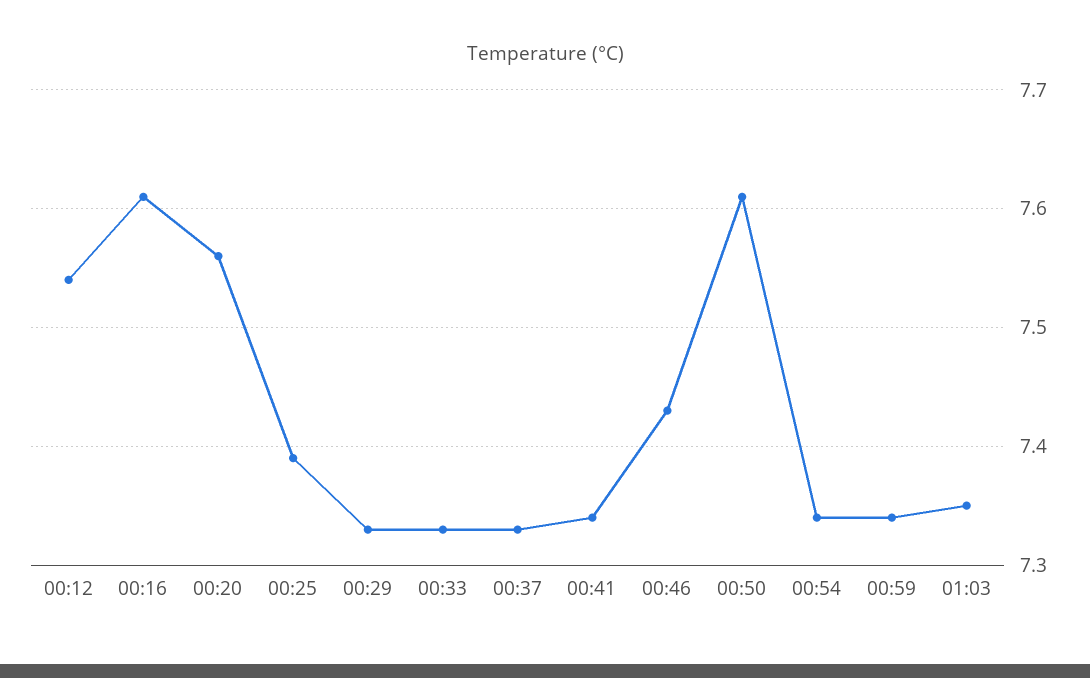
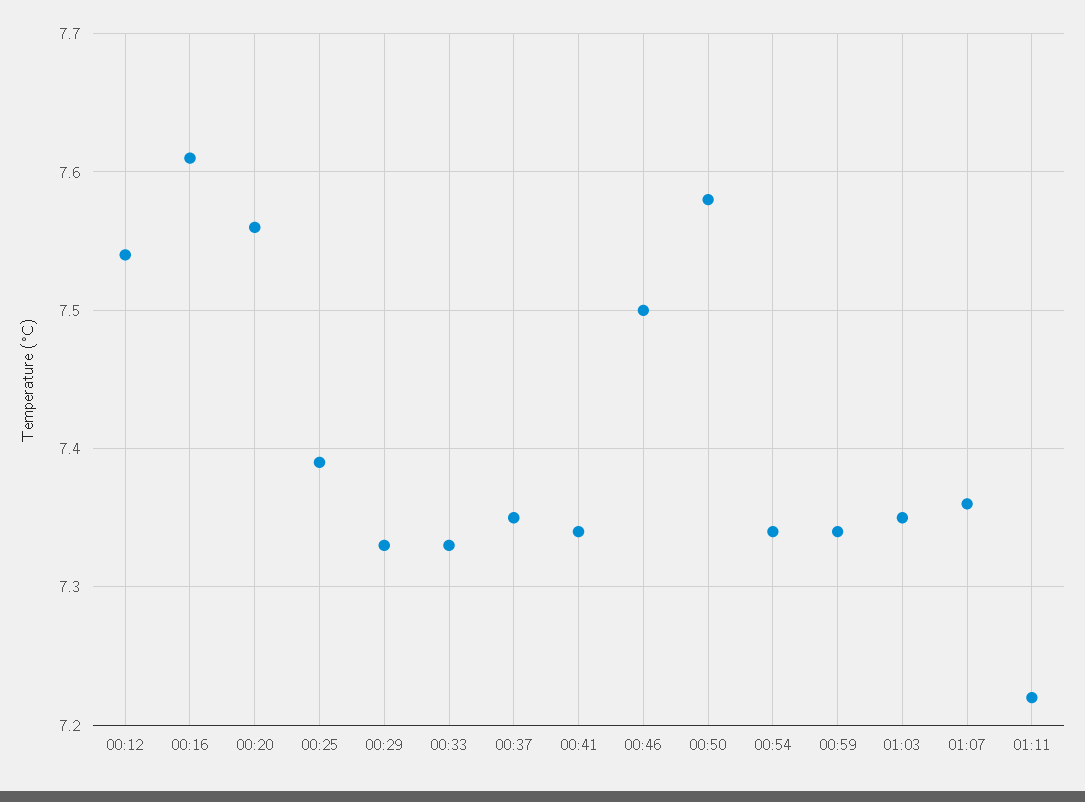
00:37: 7.33 -> 7.35
00:46: 7.43 -> 7.5
00:50: 7.61 -> 7.58
01:07: none -> 7.36
01:11: none -> 7.22

